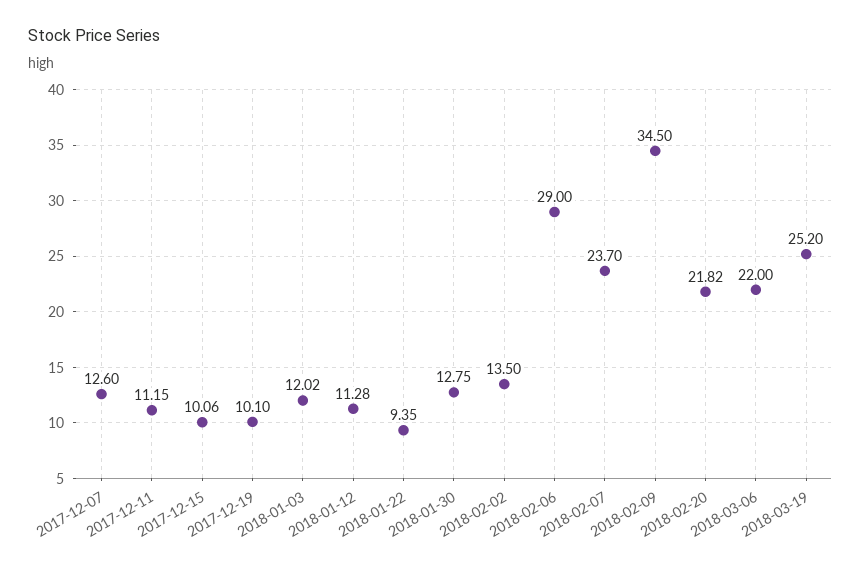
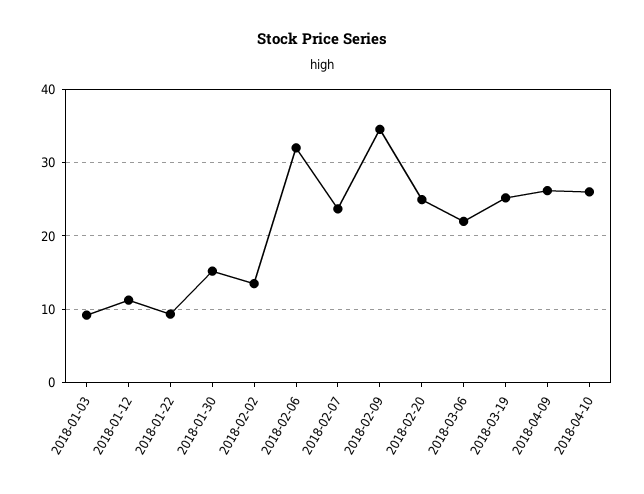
2017-12-07: 12.6 -> none
2017-12-11: 11.15 -> none
2017-12-15: 10.06 -> none
2017-12-19: 10.1 -> none
2018-01-03: 12.02 -> 9
2018-01-30: 12.75 -> 15
2018-02-06: 29 -> 32
2018-02-20: 21.82 -> 25
2018-04-09: none -> 26
2018-04-10: none -> 26

